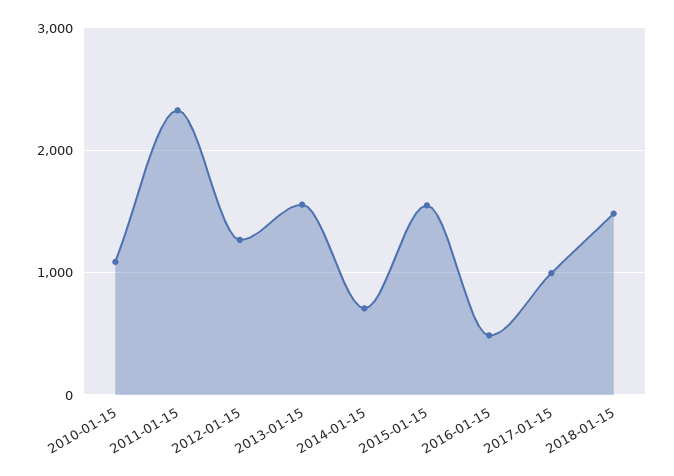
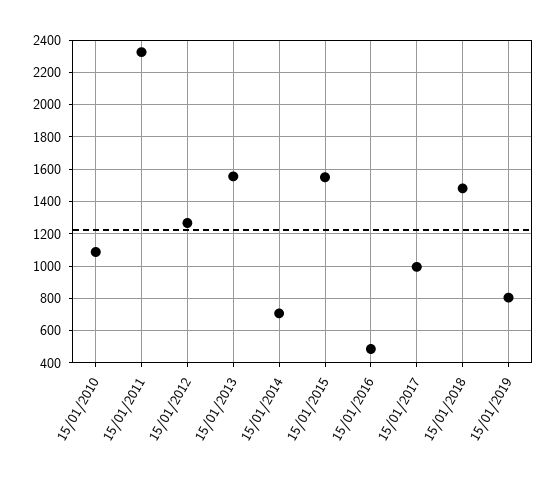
15/01/2019: none -> 800

